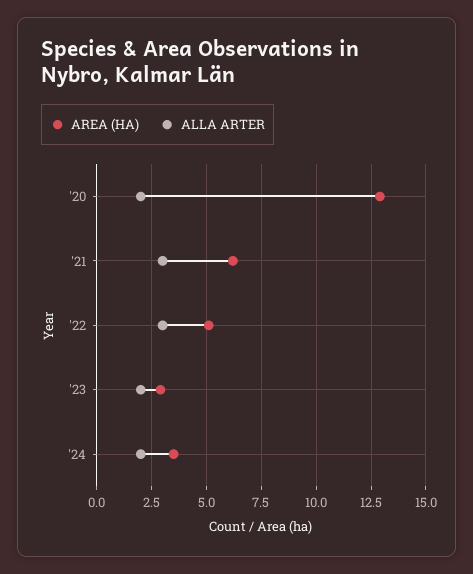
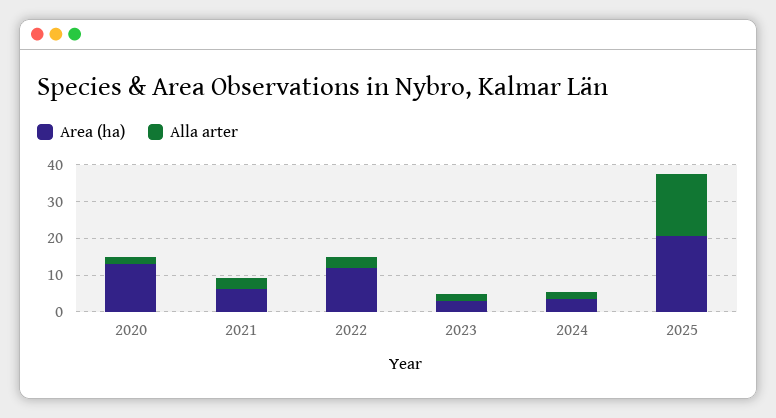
AREA (HA), '22: 5 -> 12.5
AREA (HA), 2025: none -> 20
ALLA ARTER, 2025: none -> 17.5

